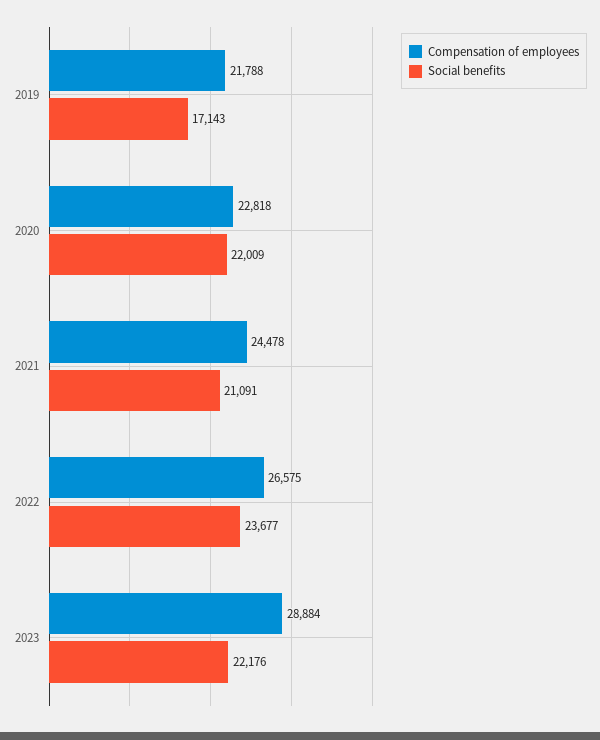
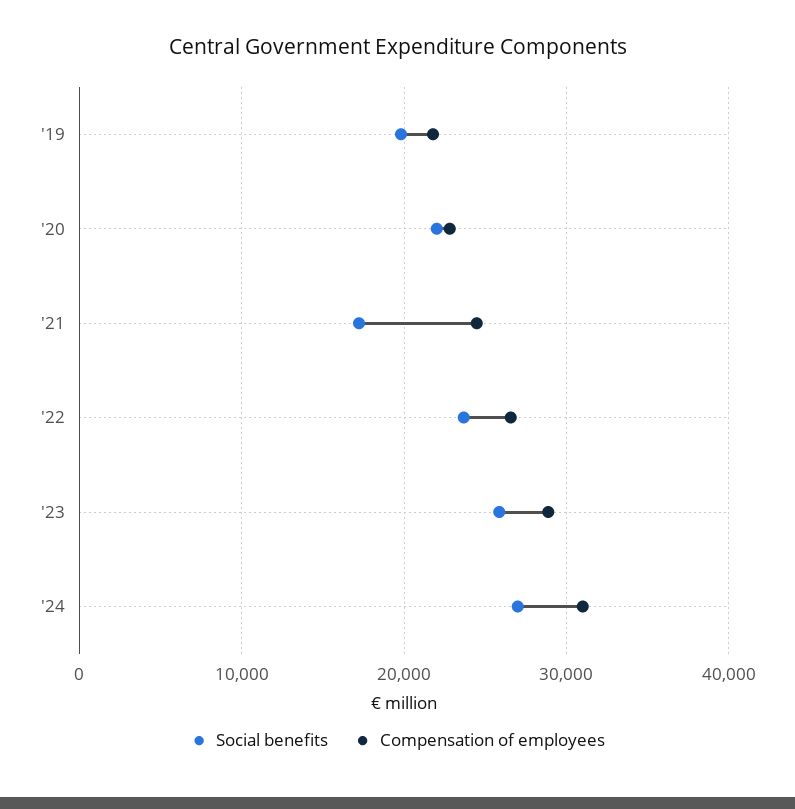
Social benefits, 2019: 17143 -> 20000
Social benefits, 2021: 21091 -> 17000
Social benefits, 2023: 22176 -> 26000
Social benefits, '24: none -> 27000
Compensation of employees, '24: none -> 31000

